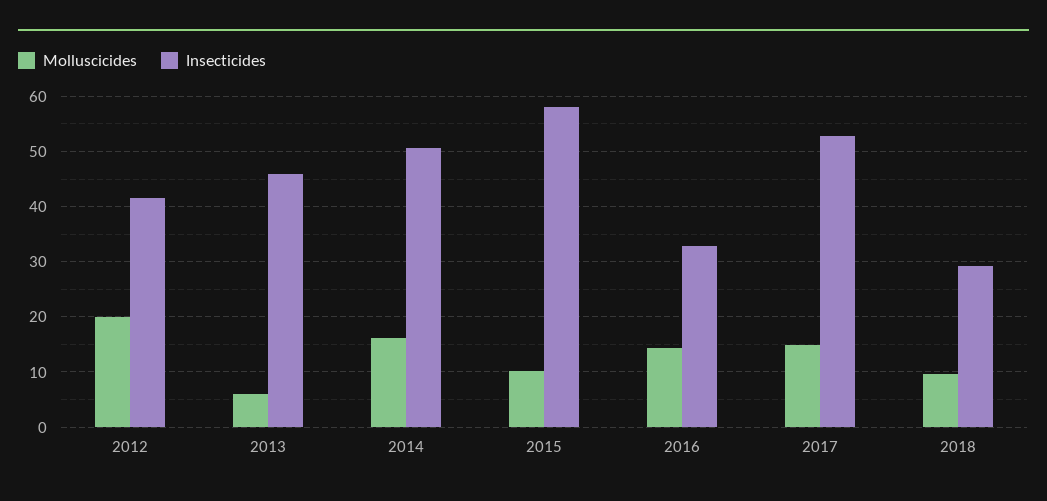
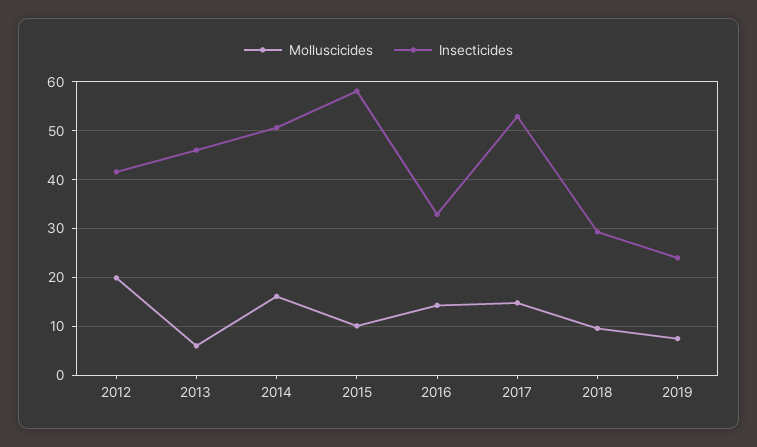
Molluscicides, 2019: none -> 8
Insecticides, 2019: none -> 24

